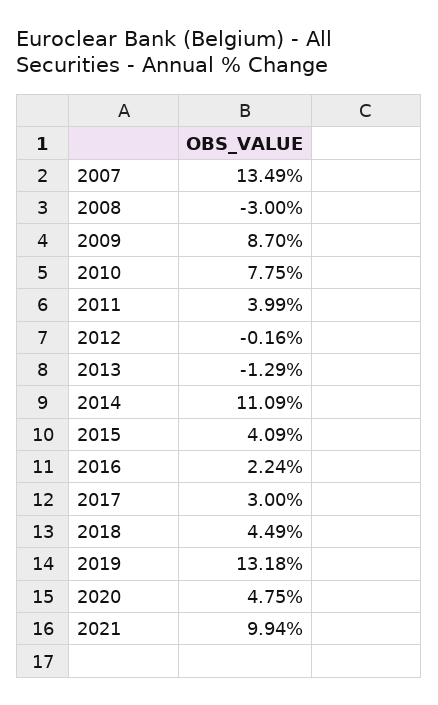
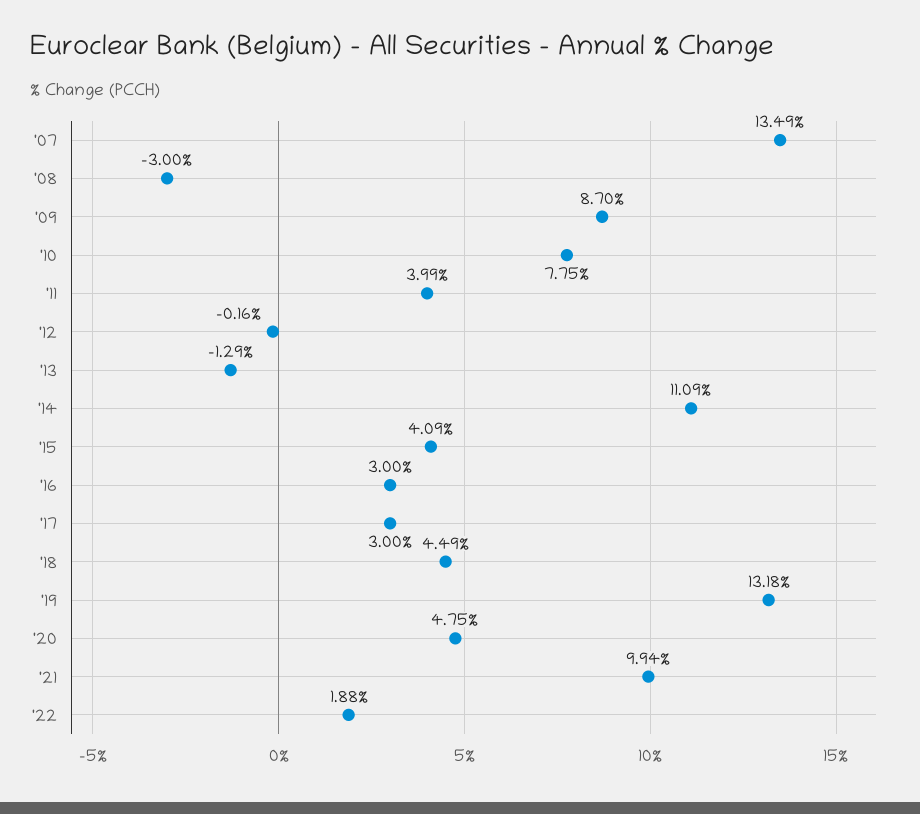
2016: 2.24 -> 3
'22: none -> 1.88

